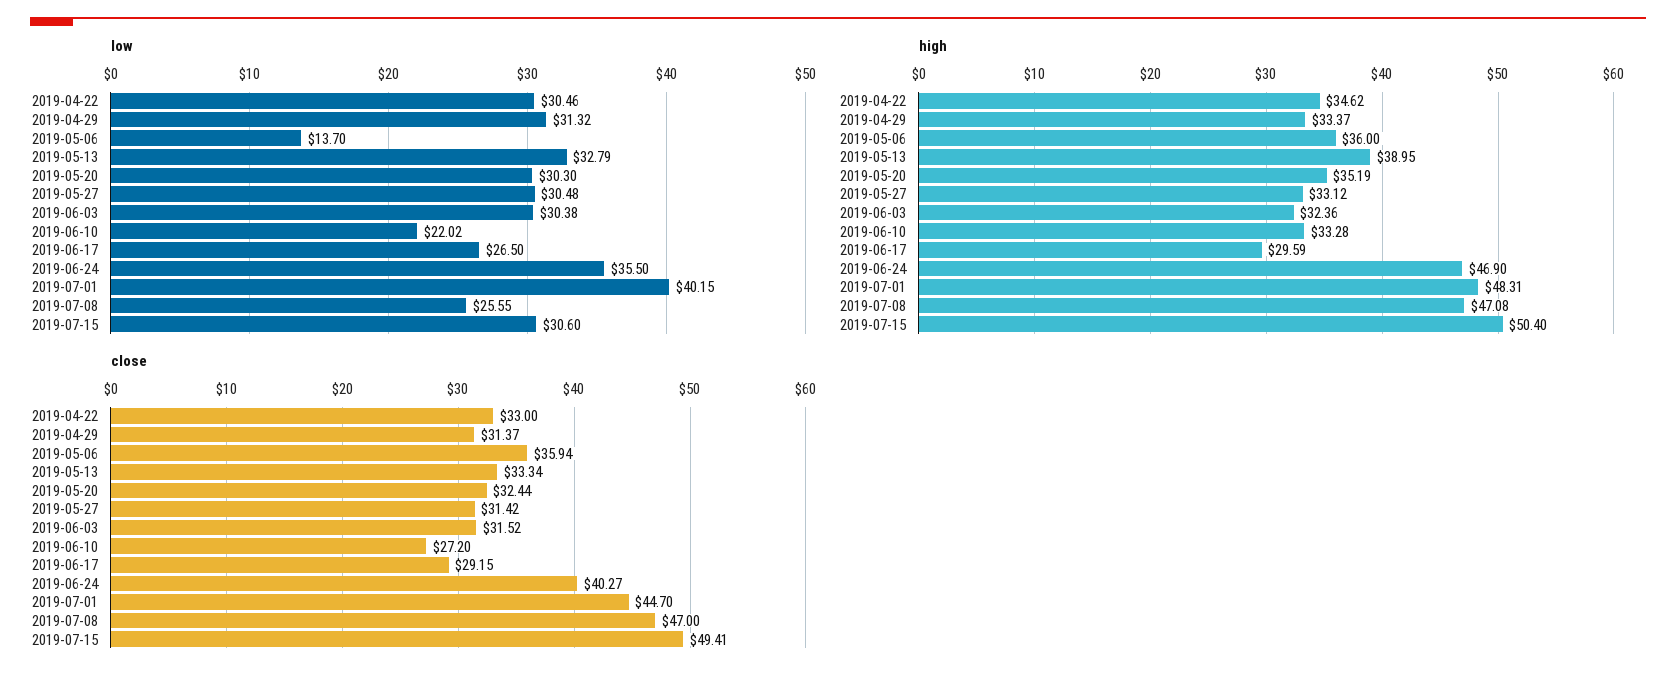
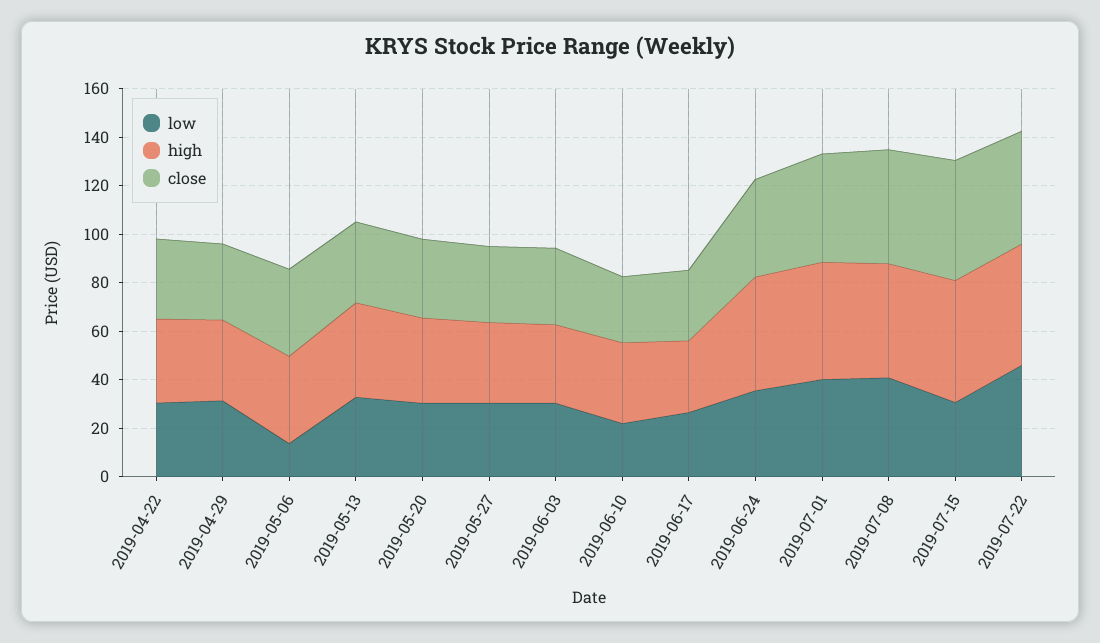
low, 2019-07-08: 25.55 -> 40
low, 2019-07-22: none -> 45
high, 2019-07-22: none -> 50
close, 2019-07-22: none -> 45

